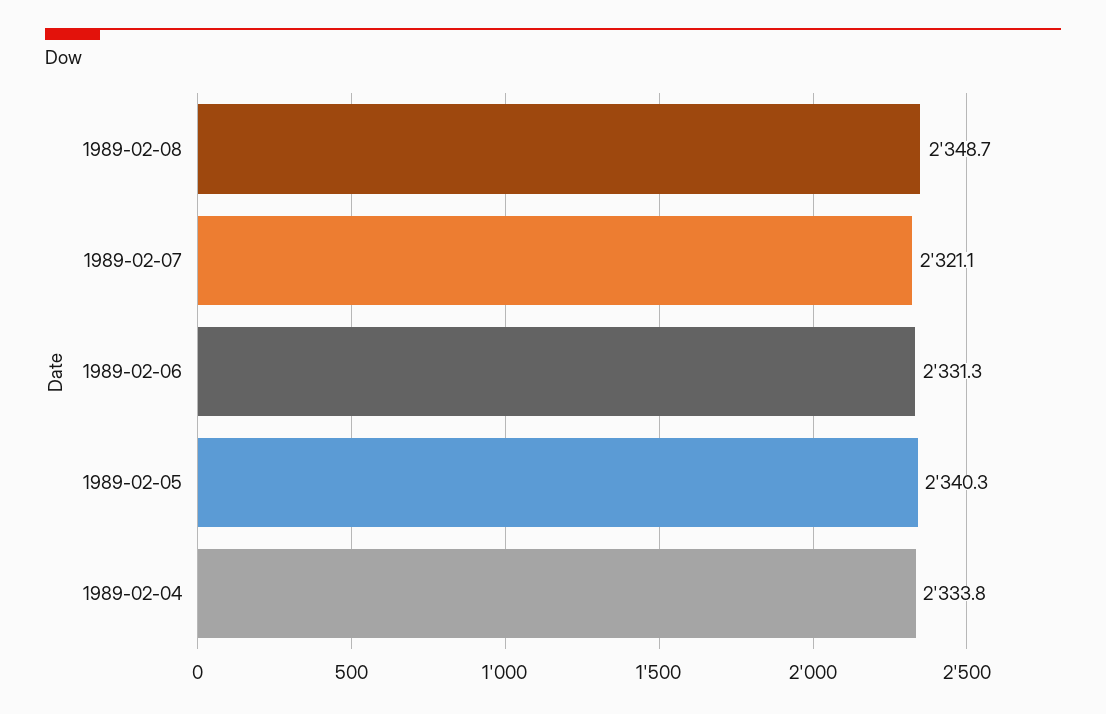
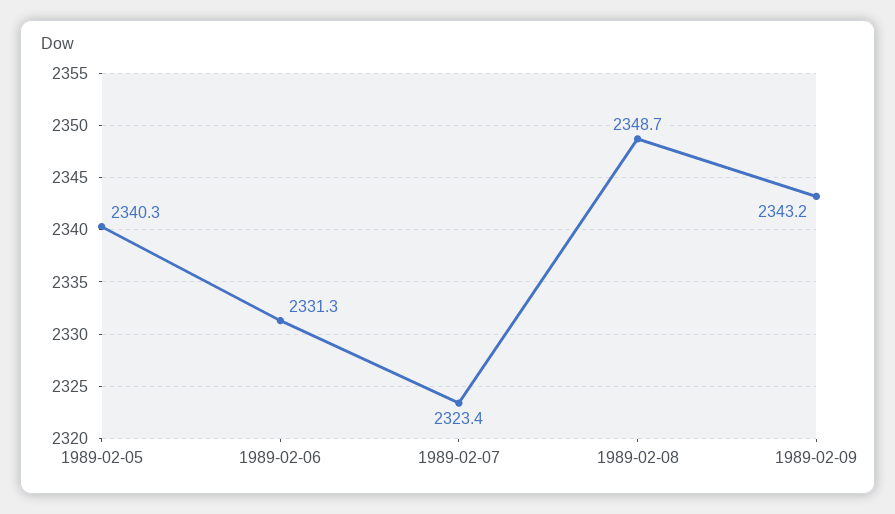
1989-02-07: 2321.1 -> 2323.4
1989-02-04: 2333.8 -> none
1989-02-09: none -> 2343.2

